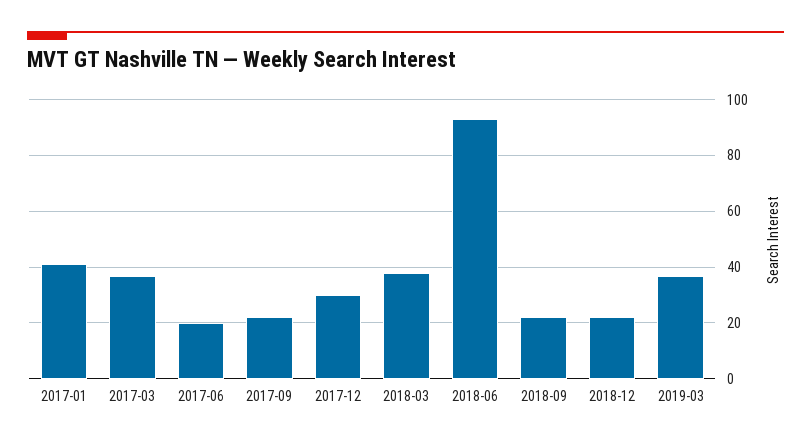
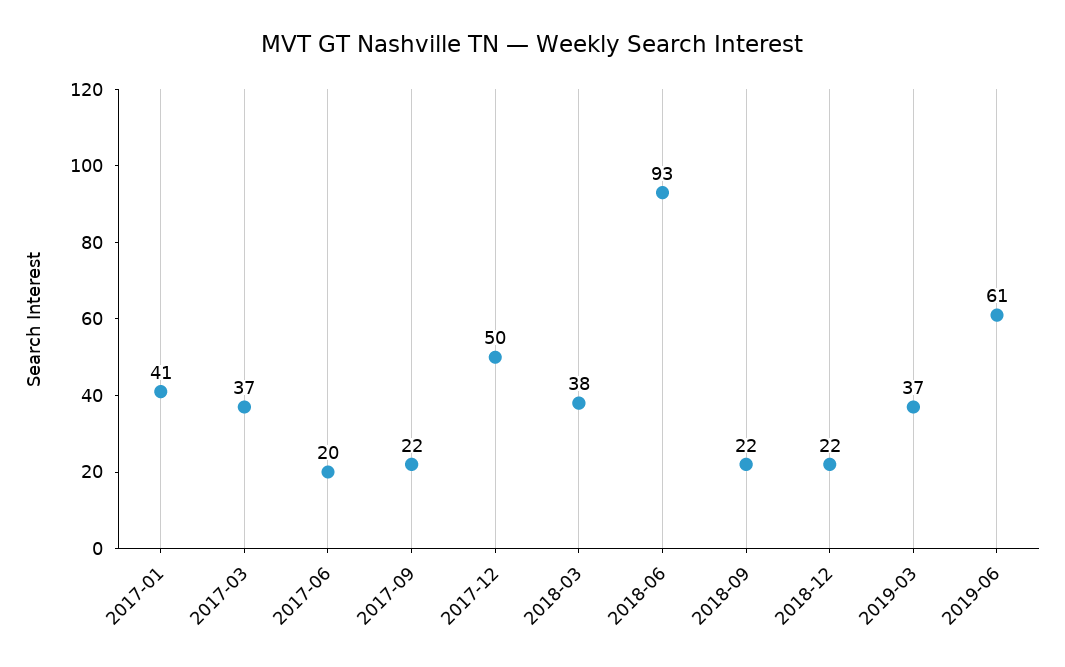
2017-12: 30 -> 50
2019-06: none -> 61

